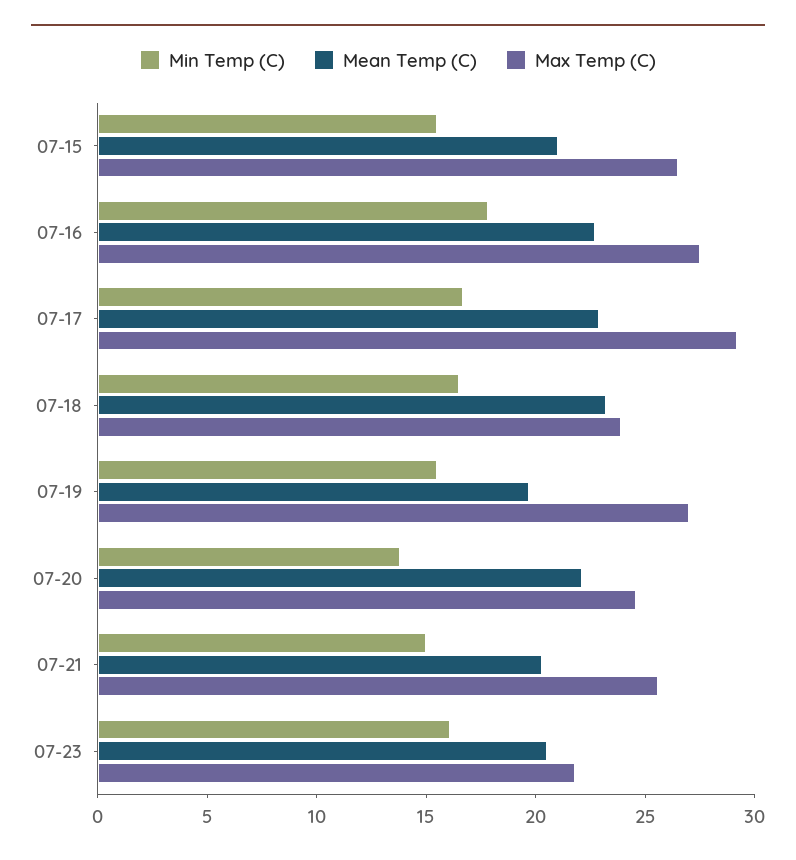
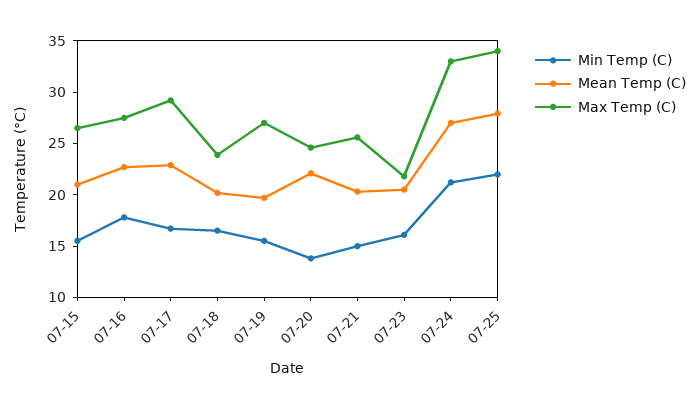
Mean Temp (C), 07-18: 23 -> 20
Min Temp (C), 07-24: none -> 21
Mean Temp (C), 07-24: none -> 27
Max Temp (C), 07-24: none -> 33
Min Temp (C), 07-25: none -> 22
Mean Temp (C), 07-25: none -> 28
Max Temp (C), 07-25: none -> 34

